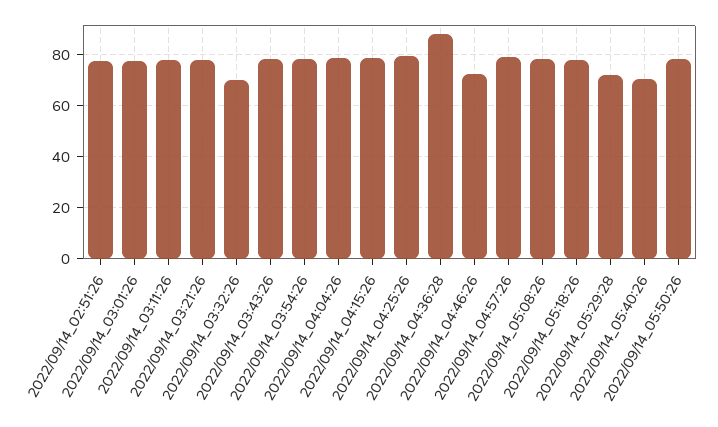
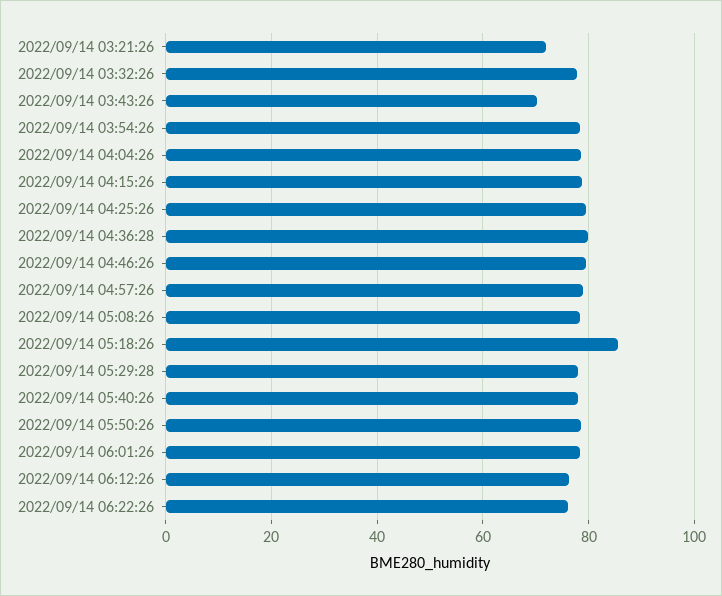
2022/09/14_02:51:26: 77.5 -> none
2022/09/14_03:01:26: 77.5 -> none
2022/09/14_03:11:26: 77.5 -> none
2022/09/14_03:21:26: 77.5 -> 72
2022/09/14_03:32:26: 70 -> 78
2022/09/14_03:43:26: 77.5 -> 70
2022/09/14_04:36:28: 87.5 -> 80
2022/09/14_04:46:26: 72.5 -> 80
2022/09/14_05:18:26: 77.5 -> 86
2022/09/14_05:29:28: 72.5 -> 78
2022/09/14_05:40:26: 70 -> 78
2022/09/14 06:01:26: none -> 78
2022/09/14 06:12:26: none -> 76
2022/09/14 06:22:26: none -> 76

